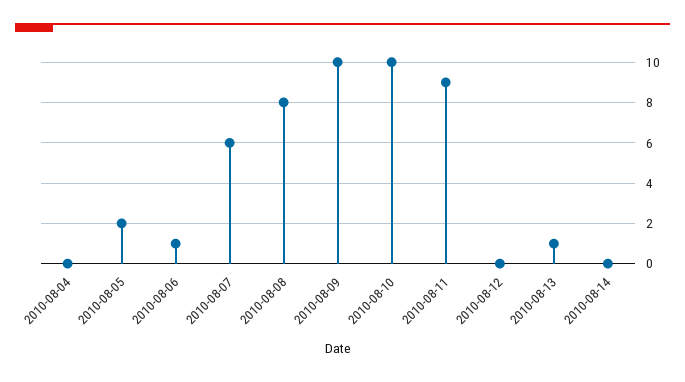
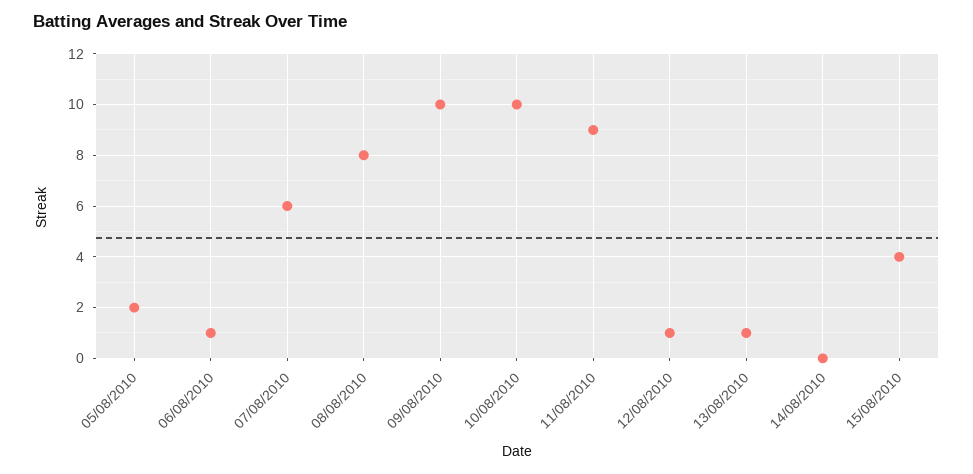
2010-08-04: 0 -> none
2010-08-12: 0 -> 1
15/08/2010: none -> 4

